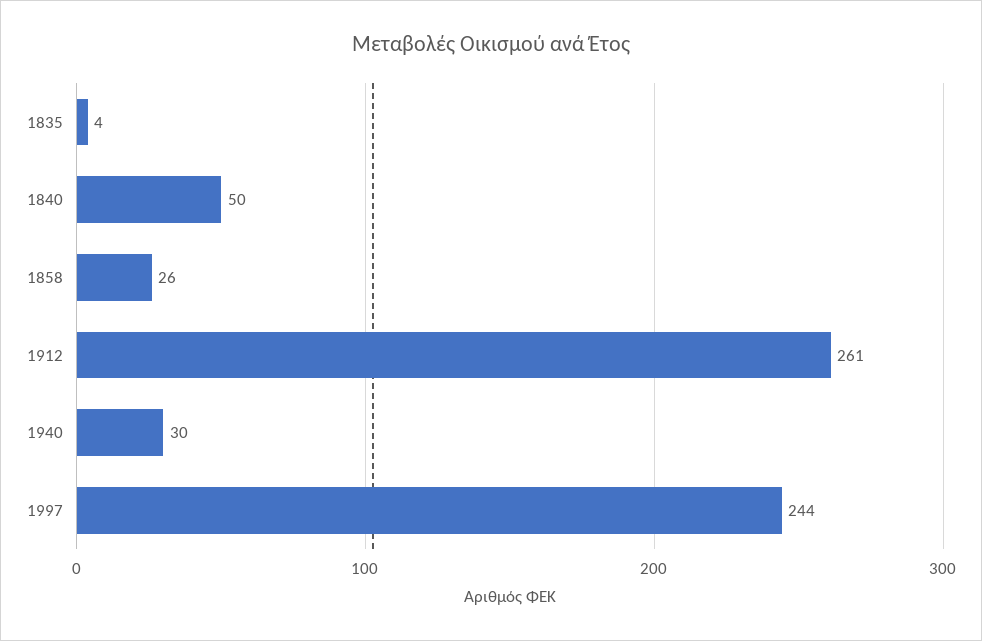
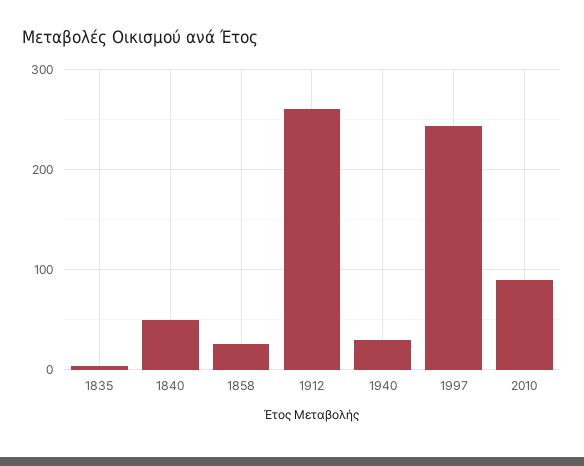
2010: none -> 90

